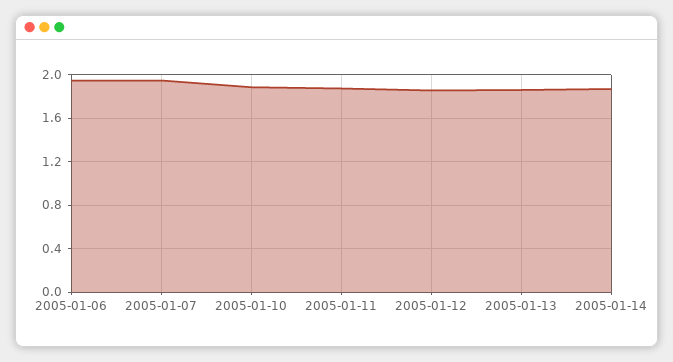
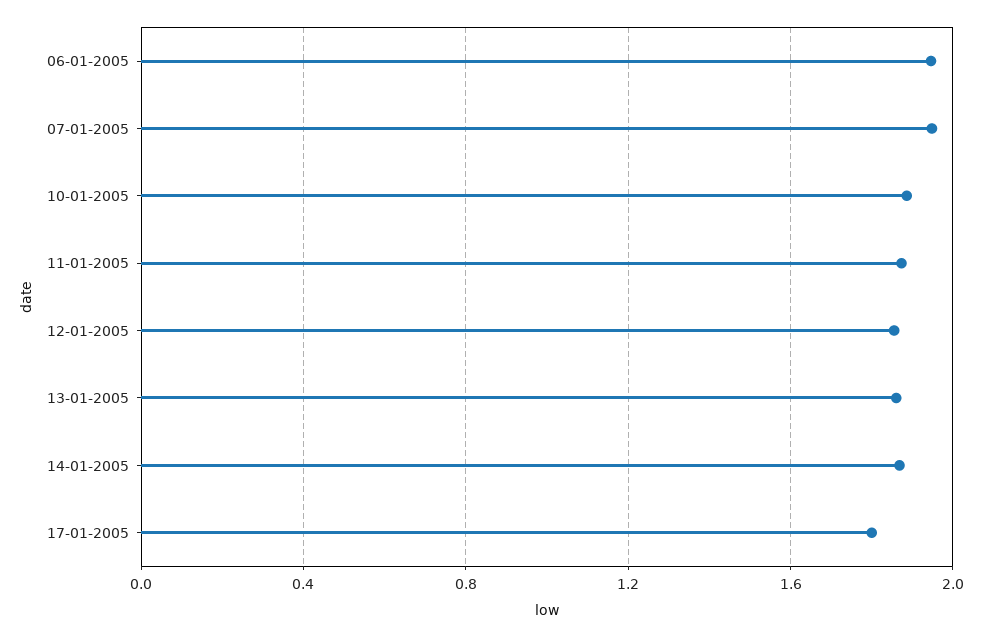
17-01-2005: none -> 1.8

